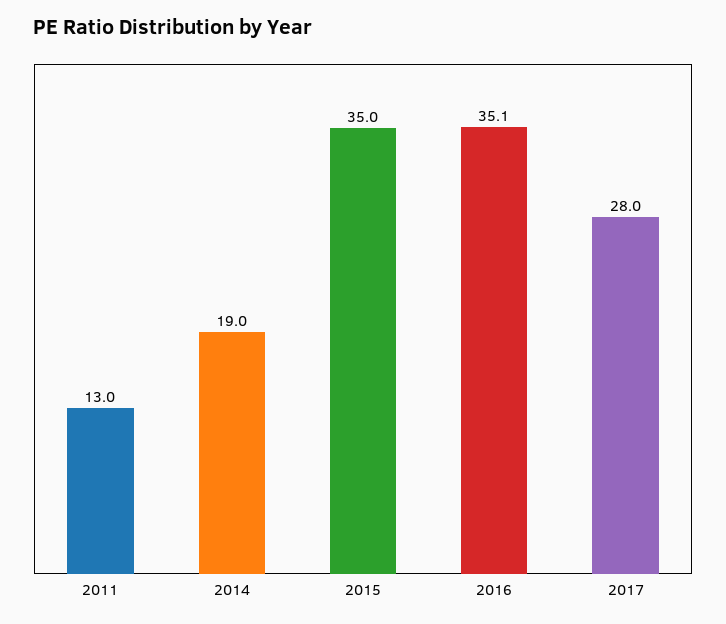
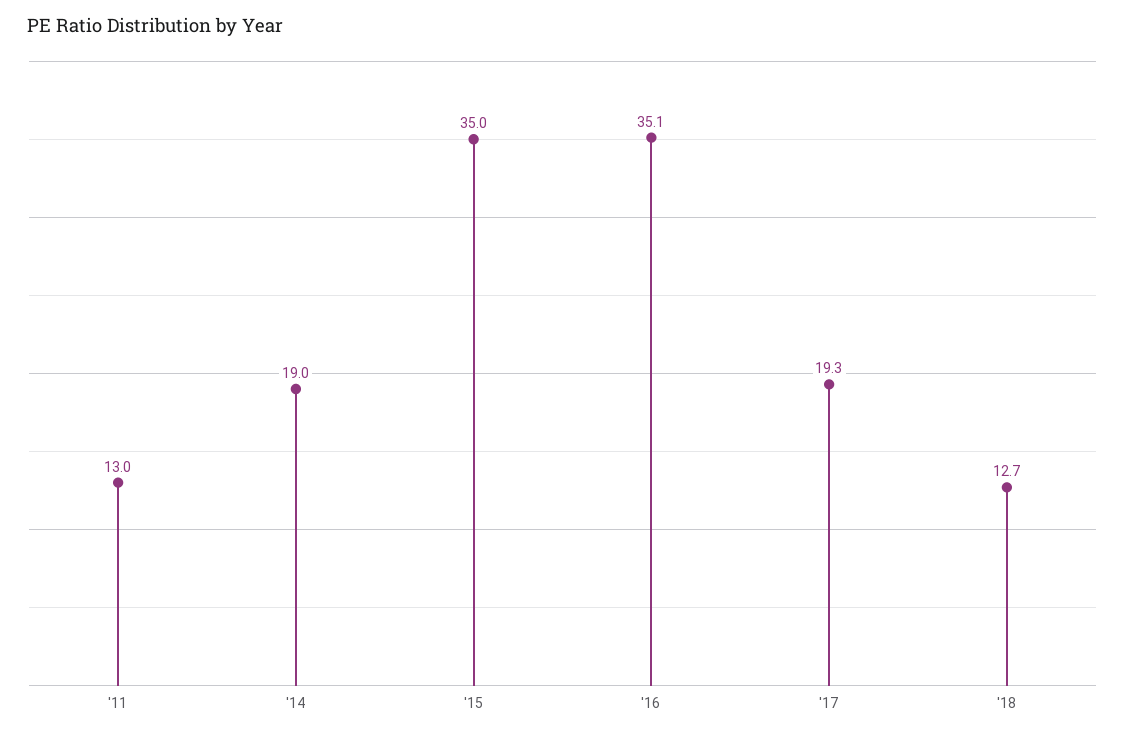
2017: 28 -> 19.3
'18: none -> 12.7

